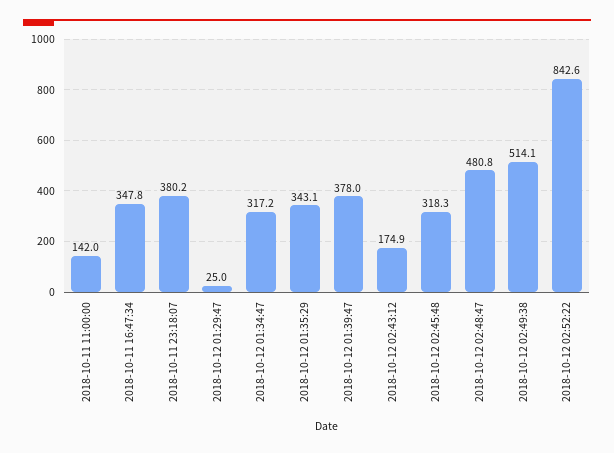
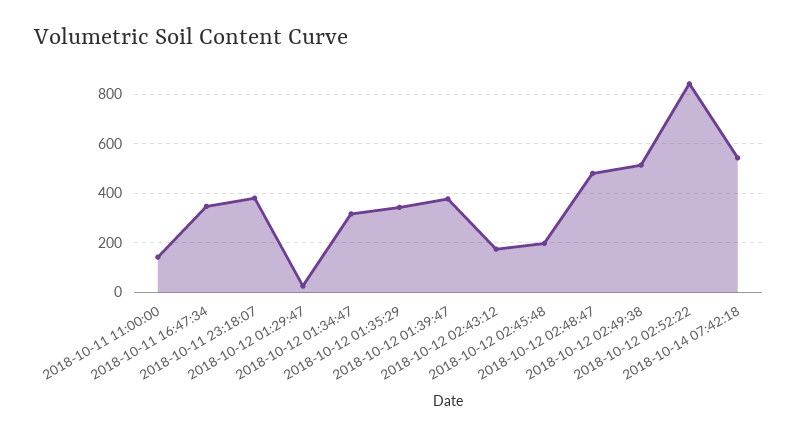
2018-10-12 02:45:48: 318.3 -> 200
2018-10-14 07:42:18: none -> 550

